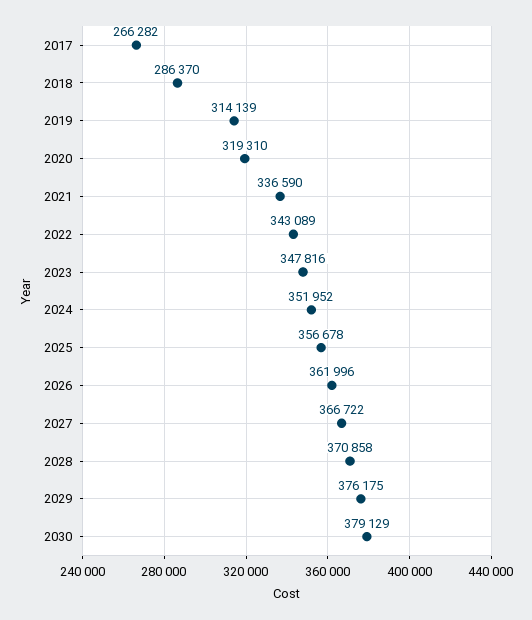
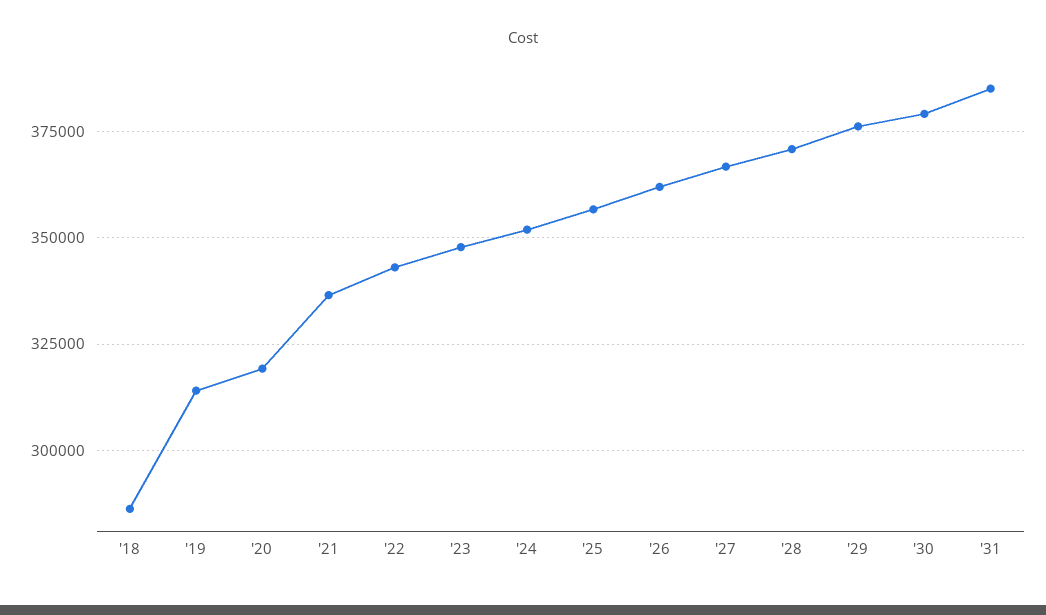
2017: 266282 -> none
'31: none -> 385000

